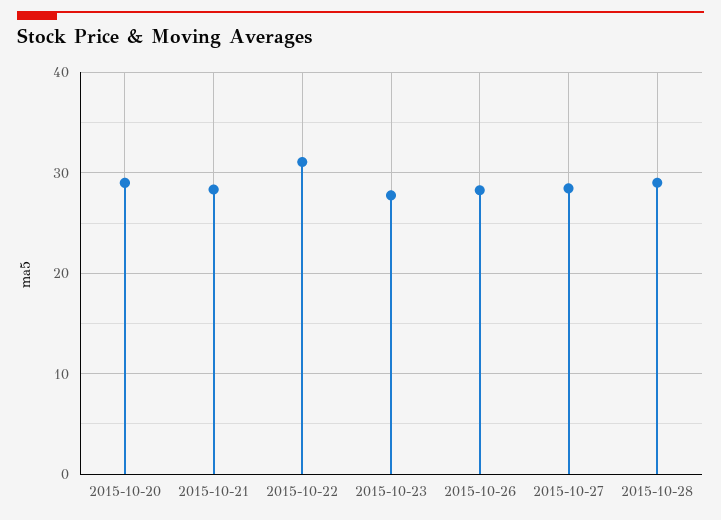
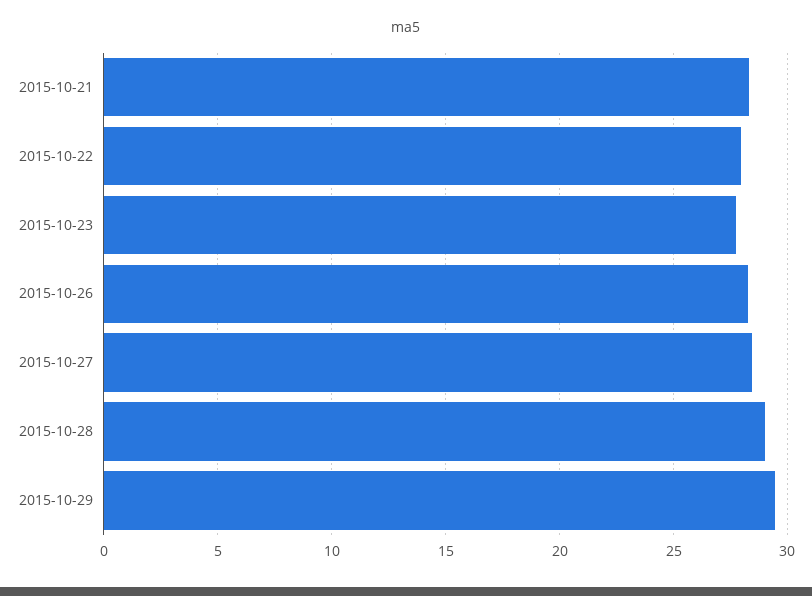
2015-10-20: 29 -> none
2015-10-22: 31 -> 28
2015-10-29: none -> 29.5

